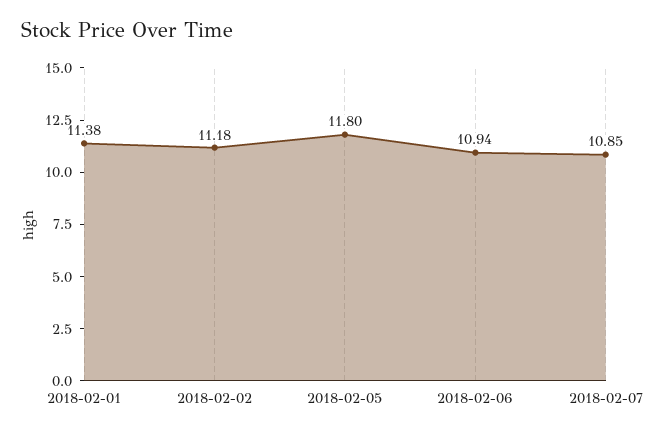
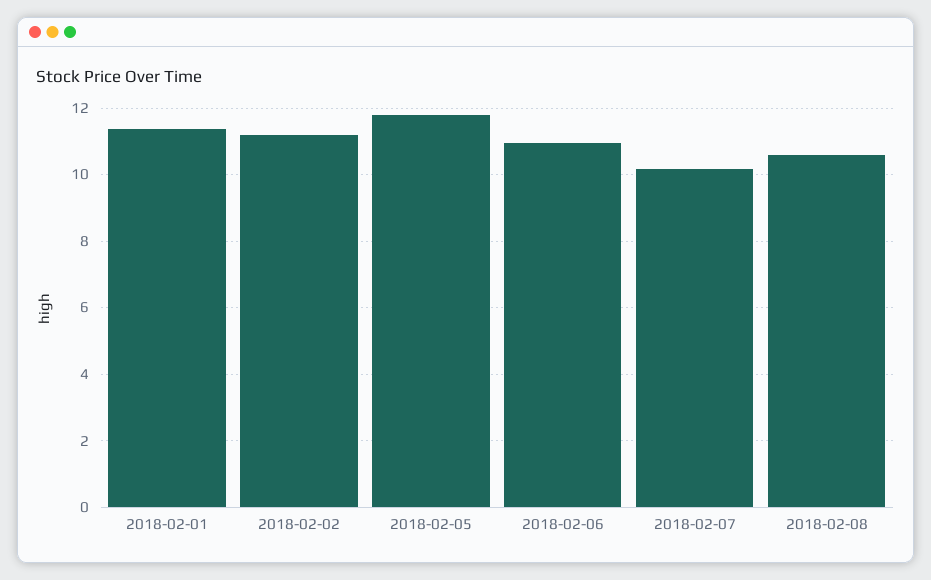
2018-02-07: 10.85 -> 10.2
2018-02-08: none -> 10.6

